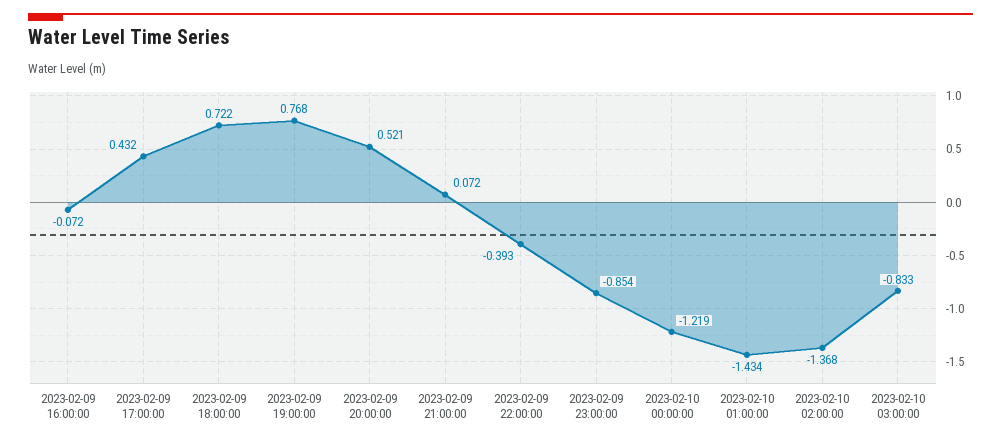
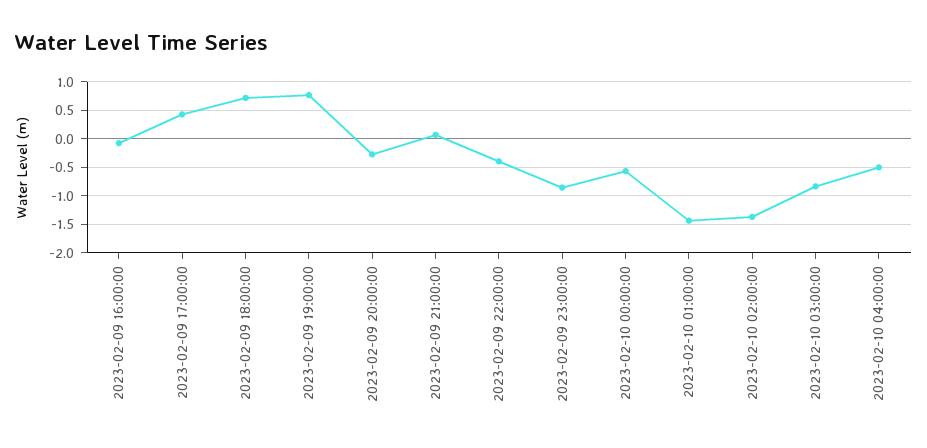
2023-02-09 20:00:00: 0.521 -> -0.25
2023-02-10 00:00:00: -1.219 -> -0.5
2023-02-10 04:00:00: none -> -0.5

